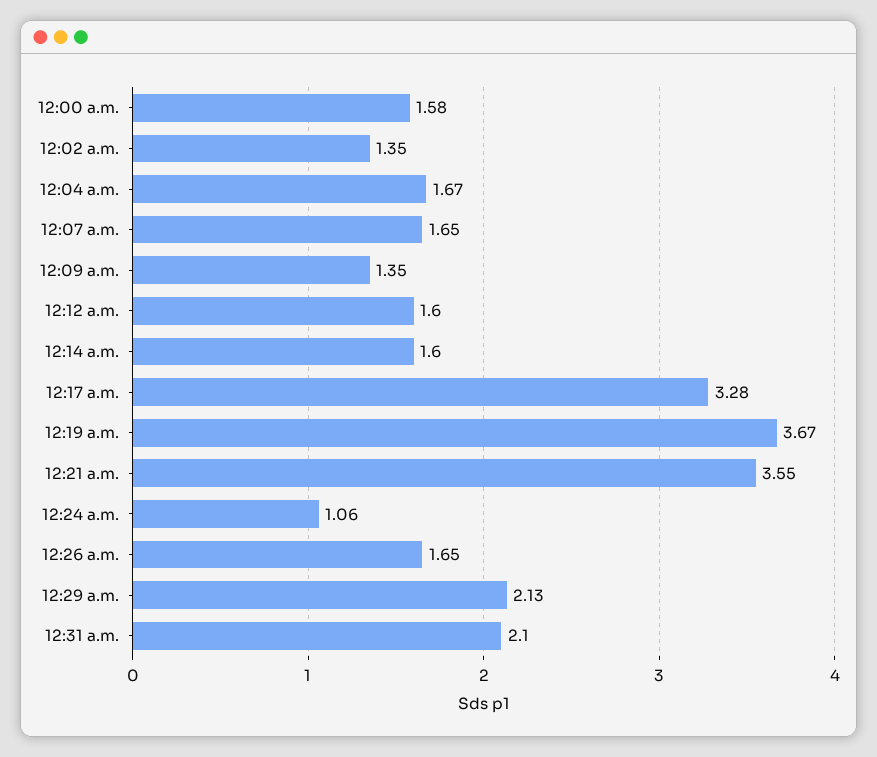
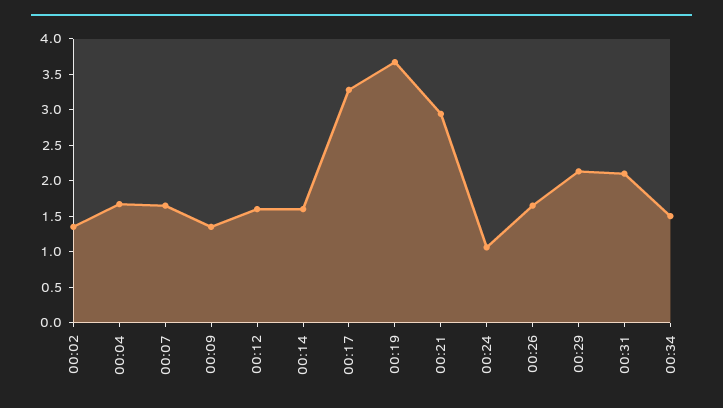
12:00 a.m.: 1.58 -> none
12:21 a.m.: 3.55 -> 3
00:34: none -> 1.5

